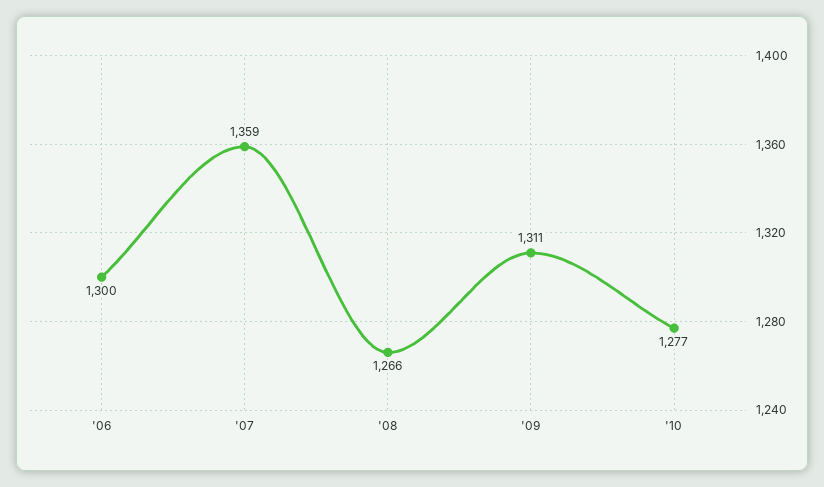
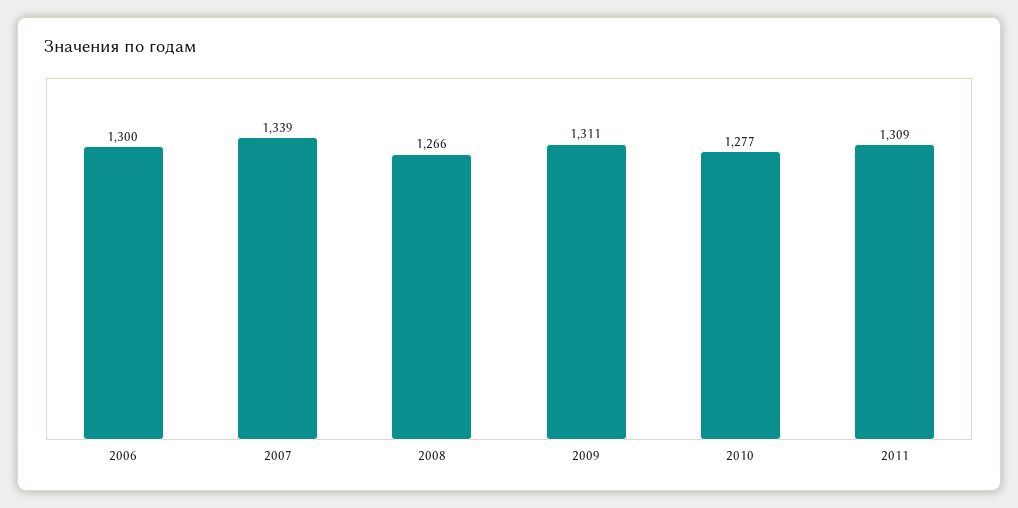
'07: 1359 -> 1339
2011: none -> 1309

